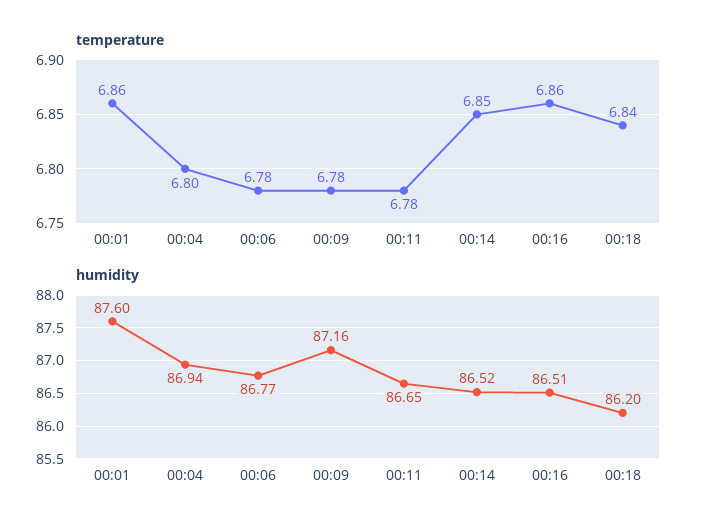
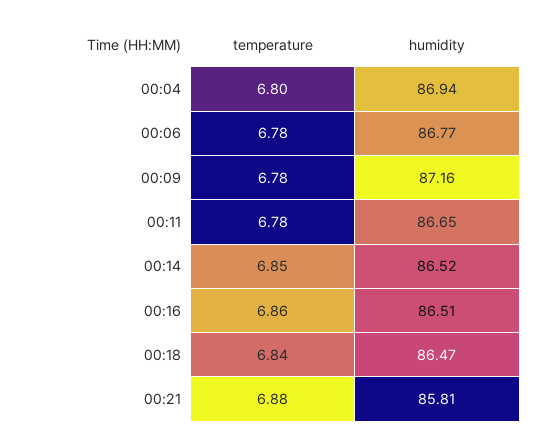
temperature, 00:01: 6.86 -> none
humidity, 00:01: 87.6 -> none
humidity, 00:18: 86.2 -> 86.47
temperature, 00:21: none -> 6.88
humidity, 00:21: none -> 85.81

